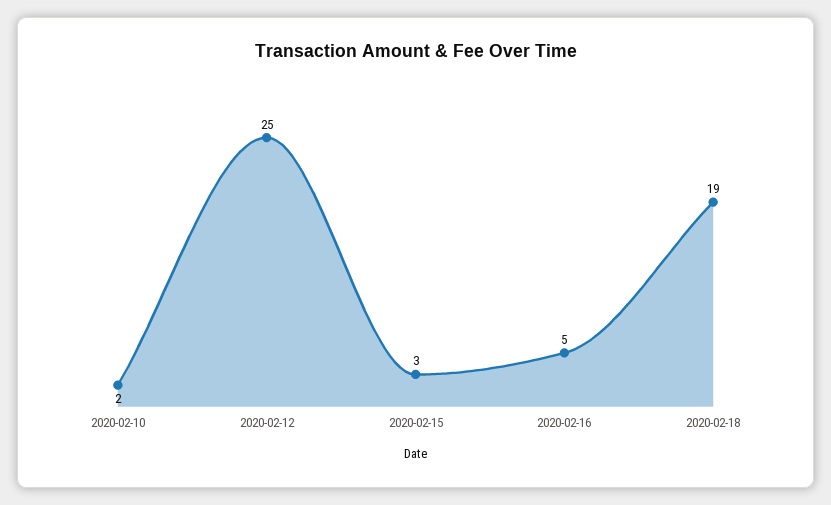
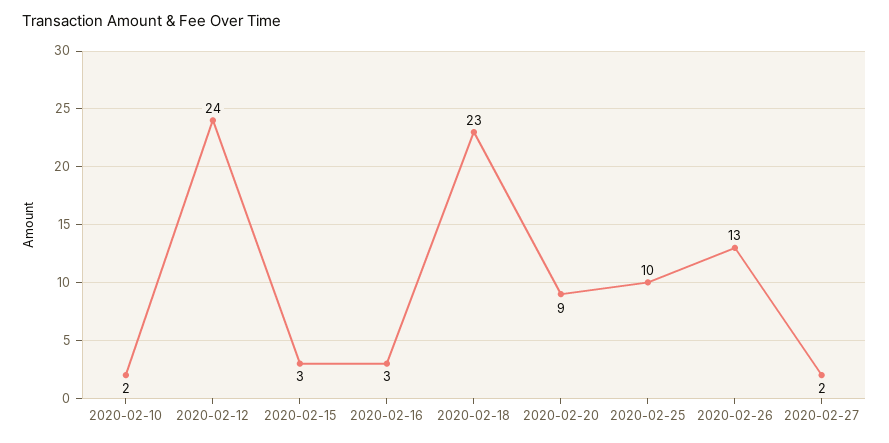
2020-02-12: 25 -> 24
2020-02-16: 5 -> 3
2020-02-18: 19 -> 23
2020-02-20: none -> 9
2020-02-25: none -> 10
2020-02-26: none -> 13
2020-02-27: none -> 2

